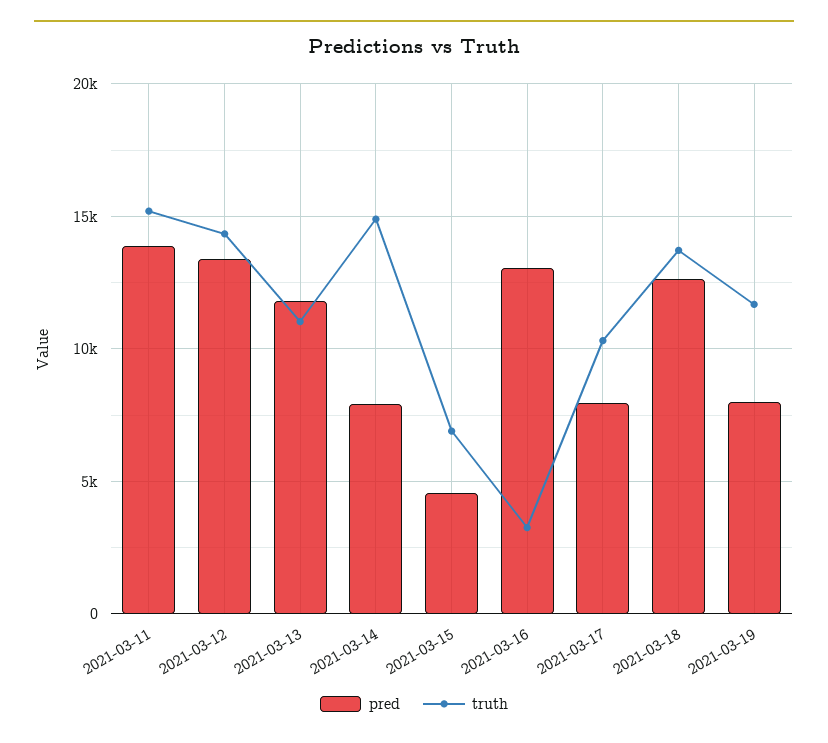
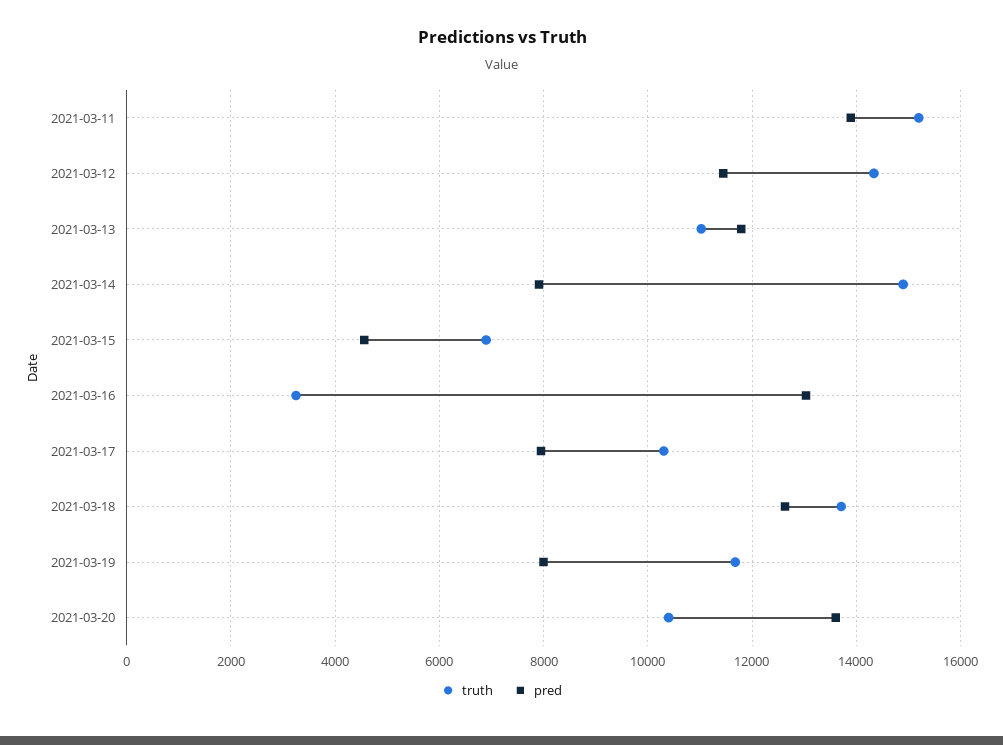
pred, 2021-03-12: 13500 -> 11400
truth, 2021-03-20: none -> 10400
pred, 2021-03-20: none -> 13600

